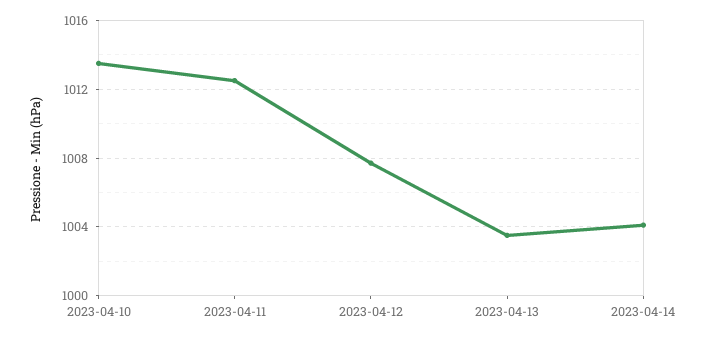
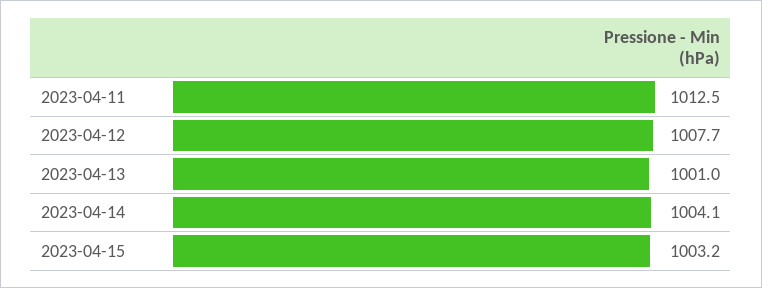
2023-04-10: 1013.5 -> none
2023-04-13: 1003.5 -> 1001
2023-04-15: none -> 1003.2

